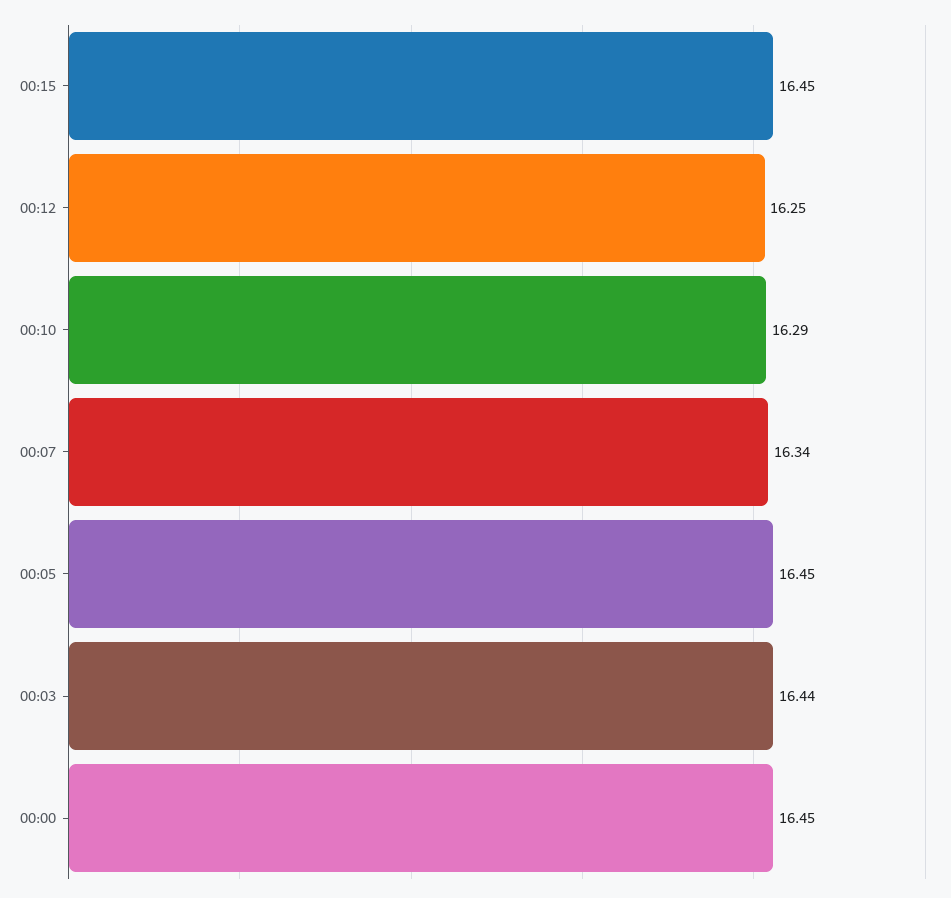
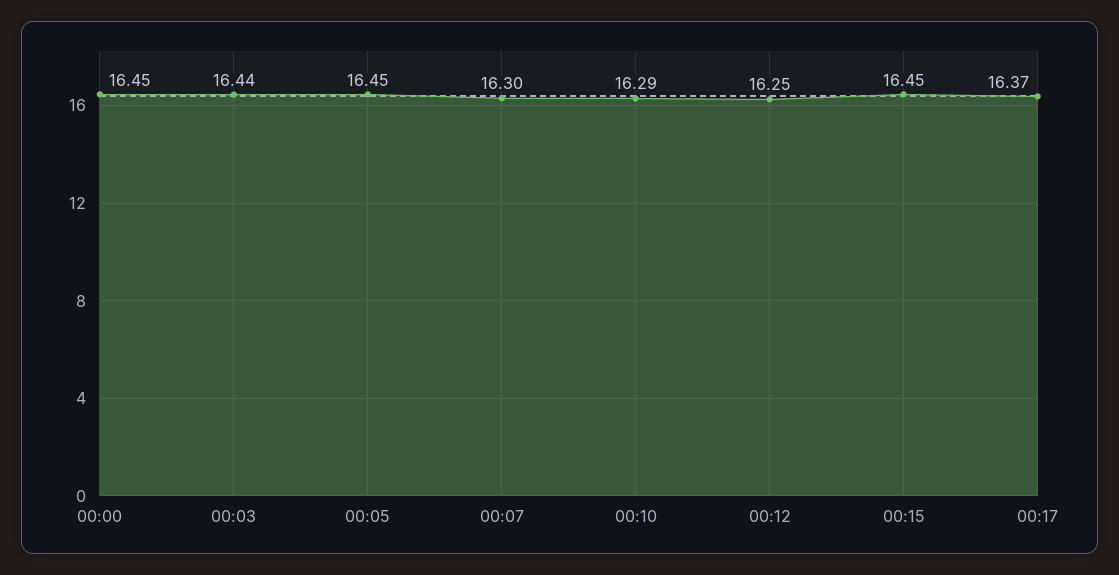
00:07: 16.34 -> 16.3
00:17: none -> 16.37

